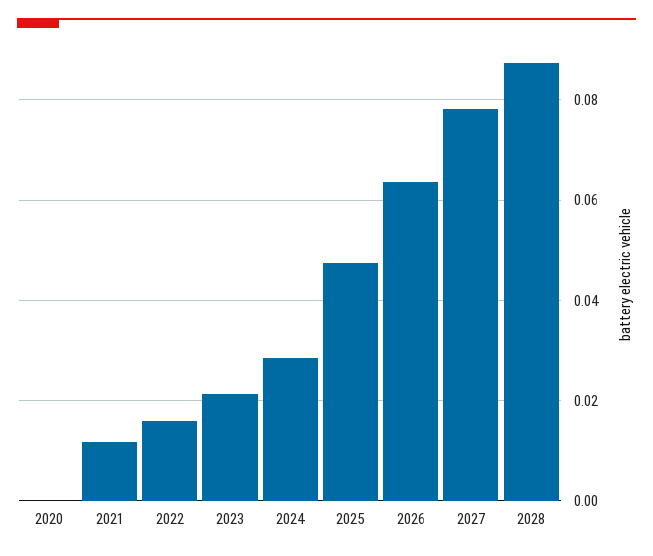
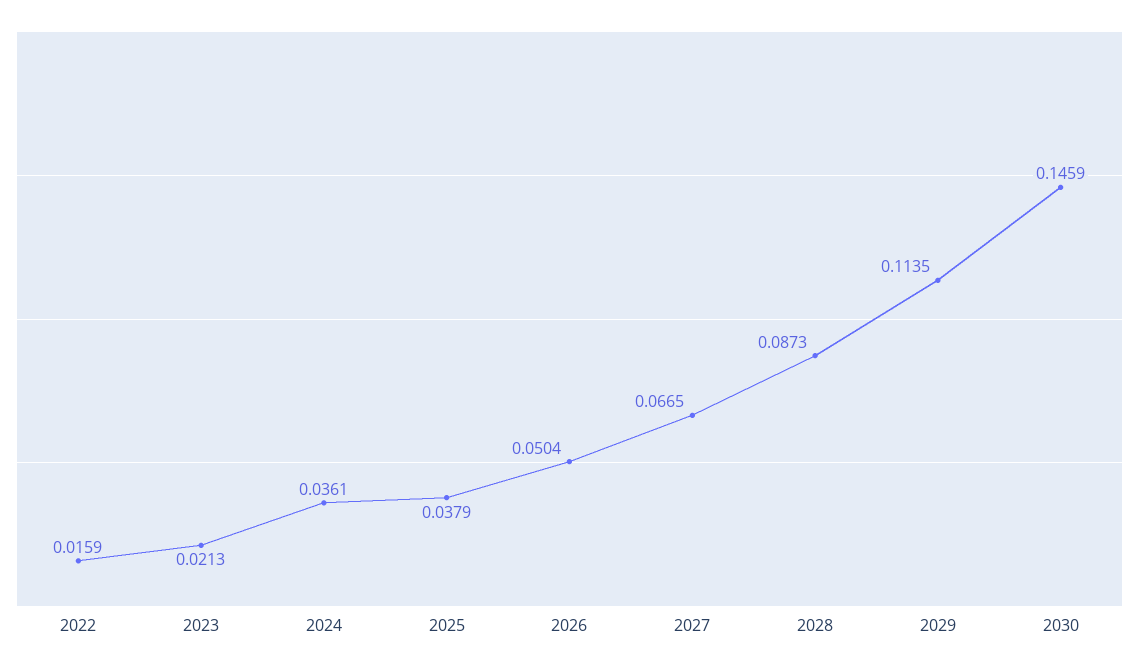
2020: 0 -> none
2021: 0.012 -> none
2024: 0.028 -> 0.0361
2025: 0.048 -> 0.0379
2026: 0.064 -> 0.0504
2027: 0.078 -> 0.0665
2029: none -> 0.1135
2030: none -> 0.1459

